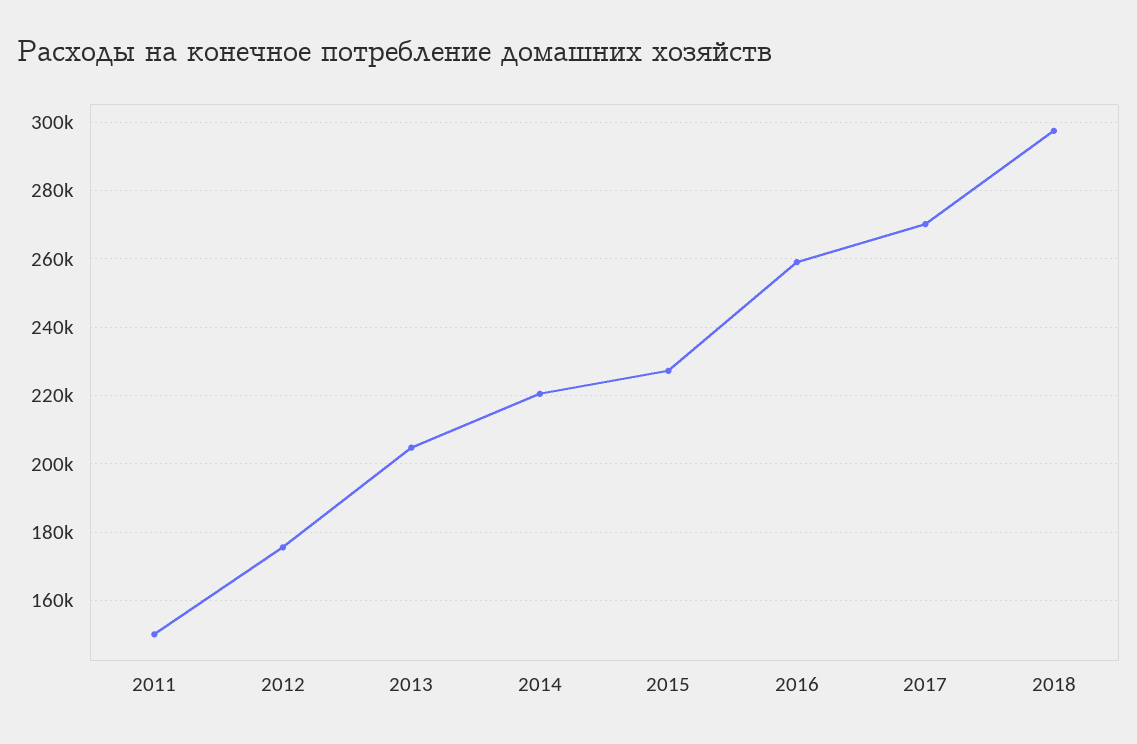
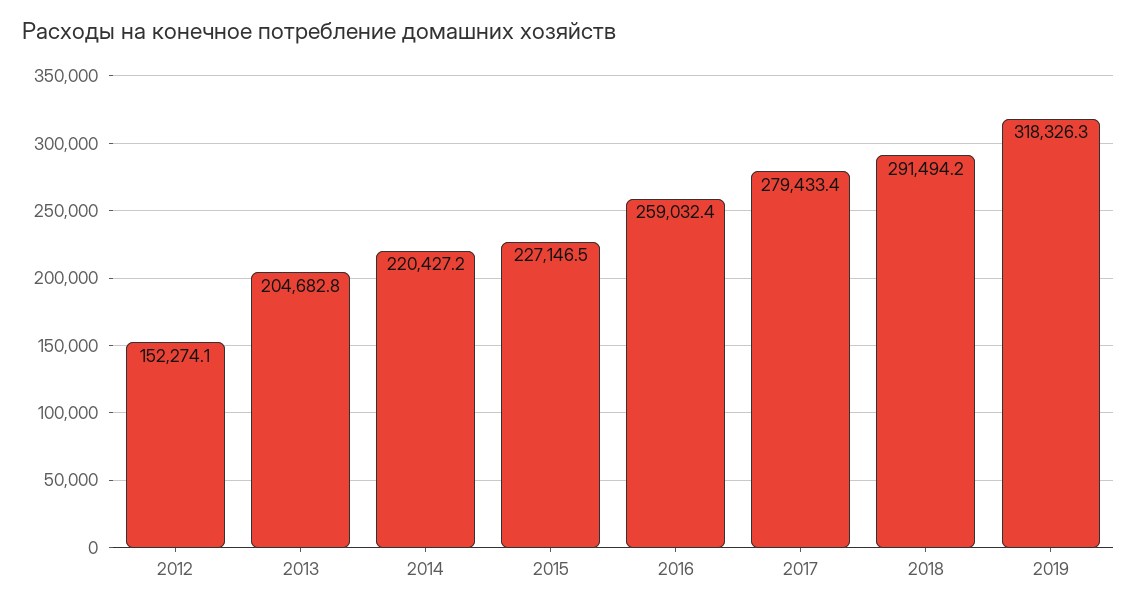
2011: 150000 -> none
2012: 176000 -> 152274.1
2017: 270000 -> 279433.4
2018: 298000 -> 291494.2
2019: none -> 318326.3

